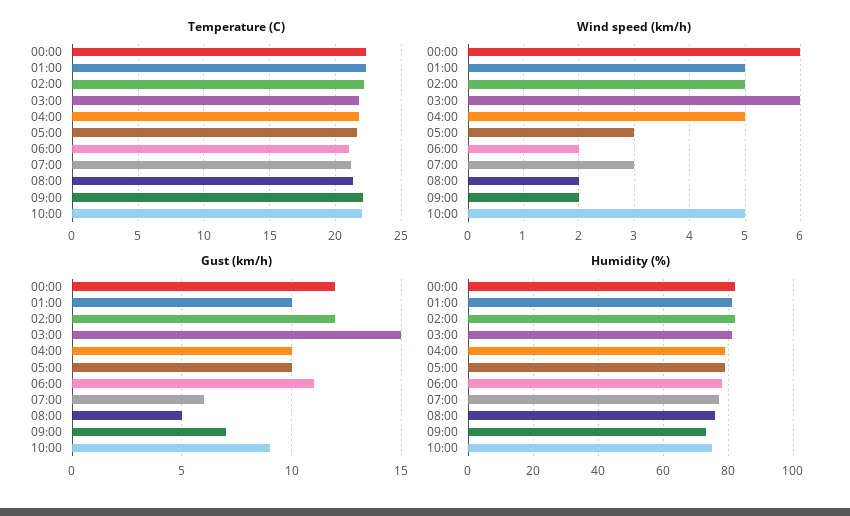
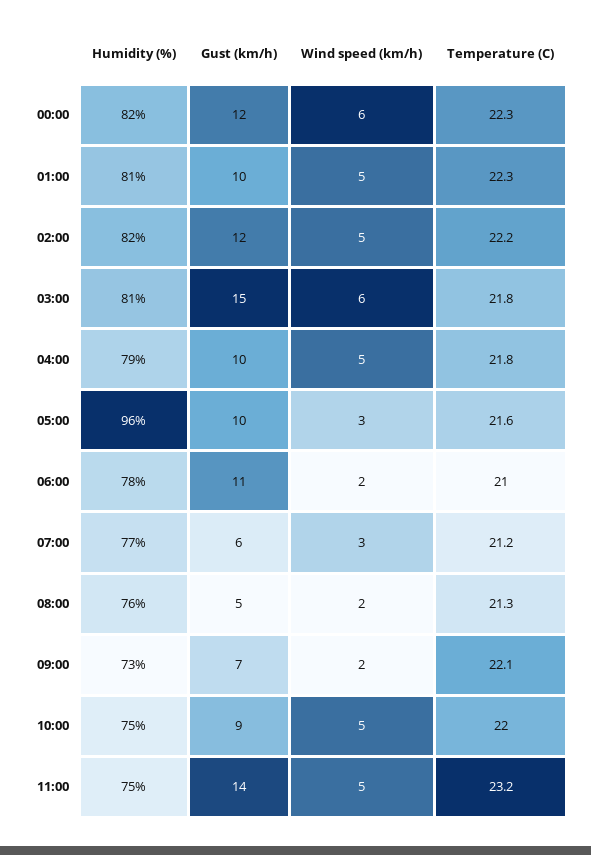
Humidity (%), 05:00: 80 -> 96
Humidity (%), 11:00: none -> 75
Gust (km/h), 11:00: none -> 14
Wind speed (km/h), 11:00: none -> 5
Temperature (C), 11:00: none -> 23.2

